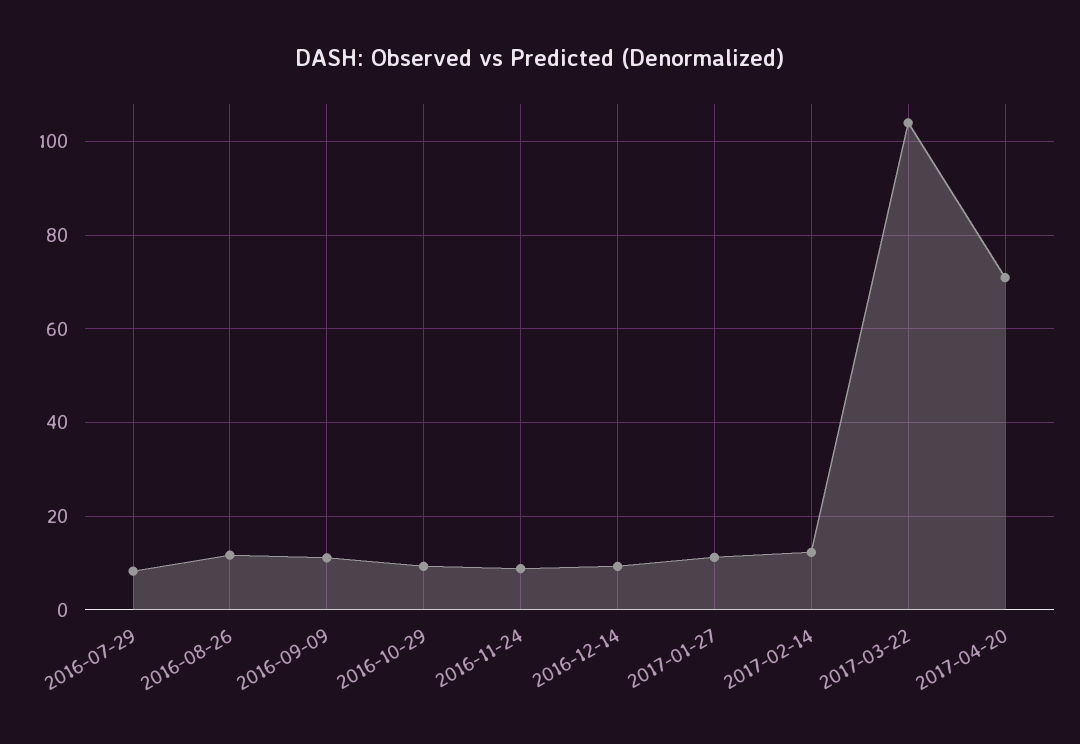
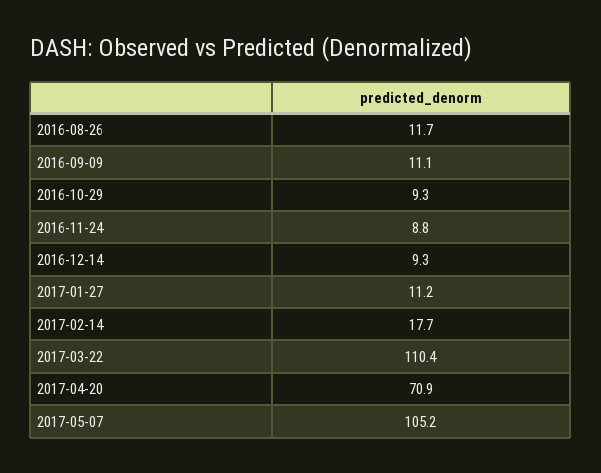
2016-07-29: 8 -> none
2017-02-14: 12 -> 17.7
2017-03-22: 104 -> 110.4
2017-05-07: none -> 105.2

